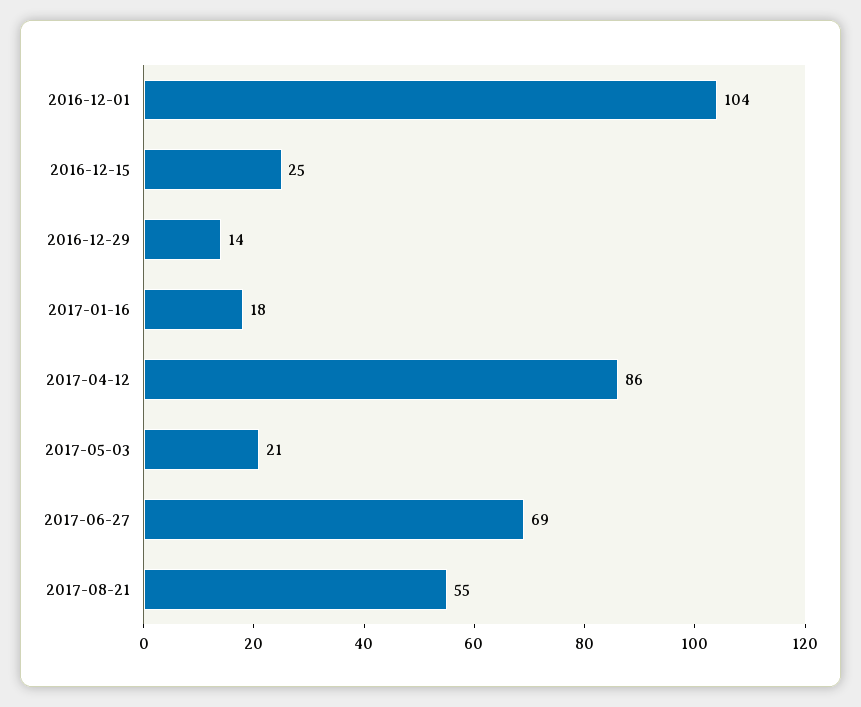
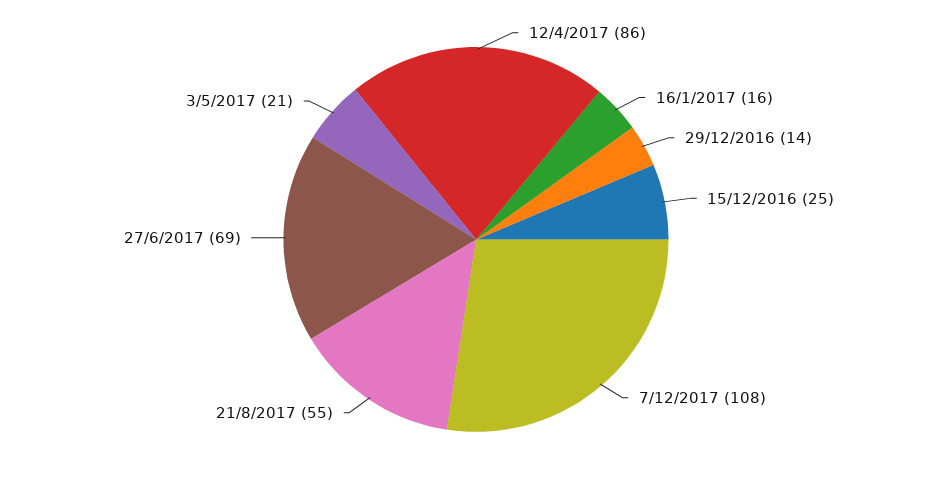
2016-12-01: 104 -> none
2017-01-16: 18 -> 16
7/12/2017: none -> 108

